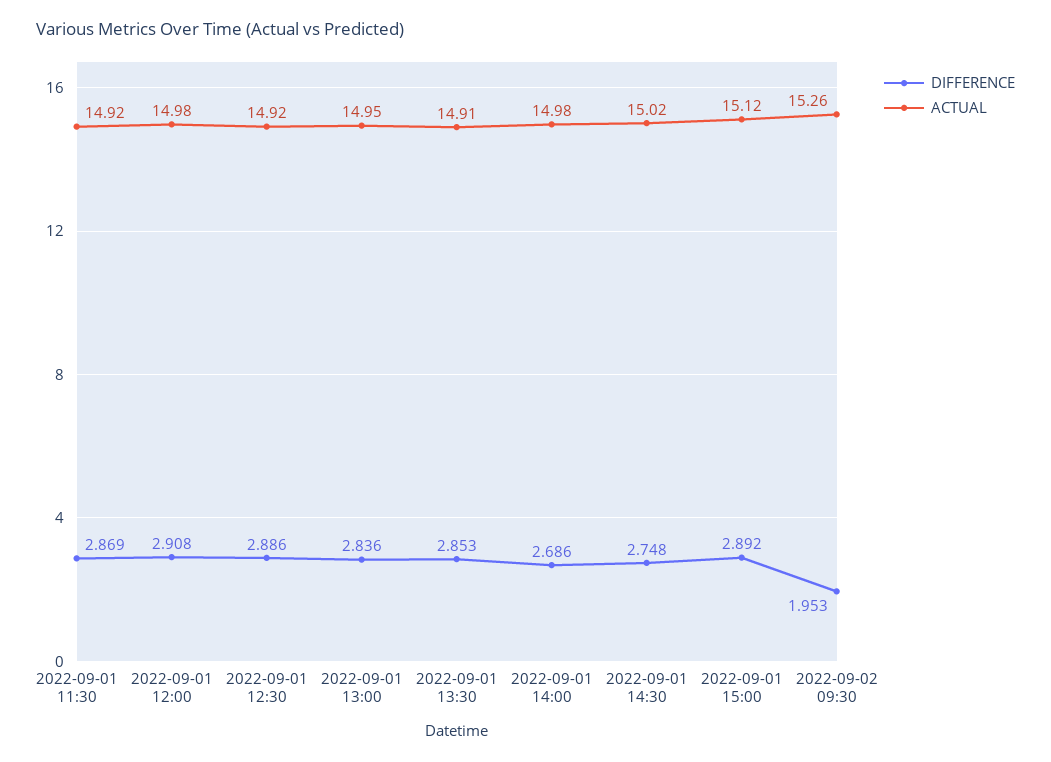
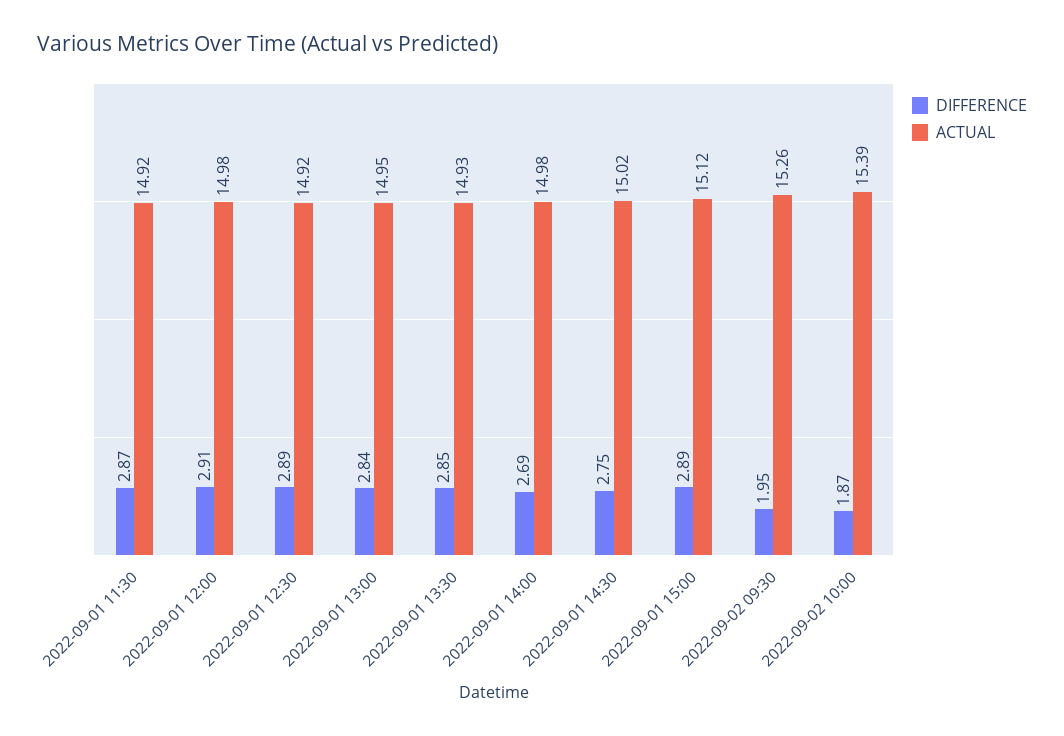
ACTUAL, 2022-09-01 13:30: 14.91 -> 14.93
DIFFERENCE, 2022-09-02 10:00: none -> 1.87
ACTUAL, 2022-09-02 10:00: none -> 15.39

